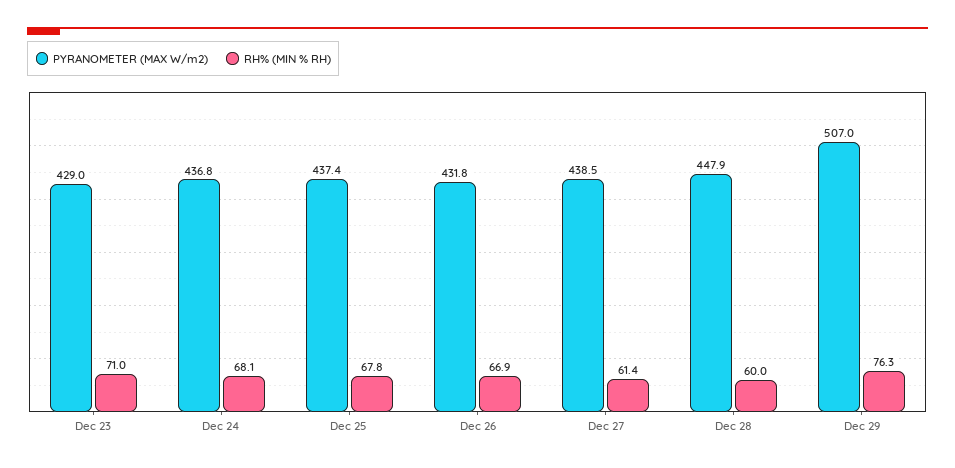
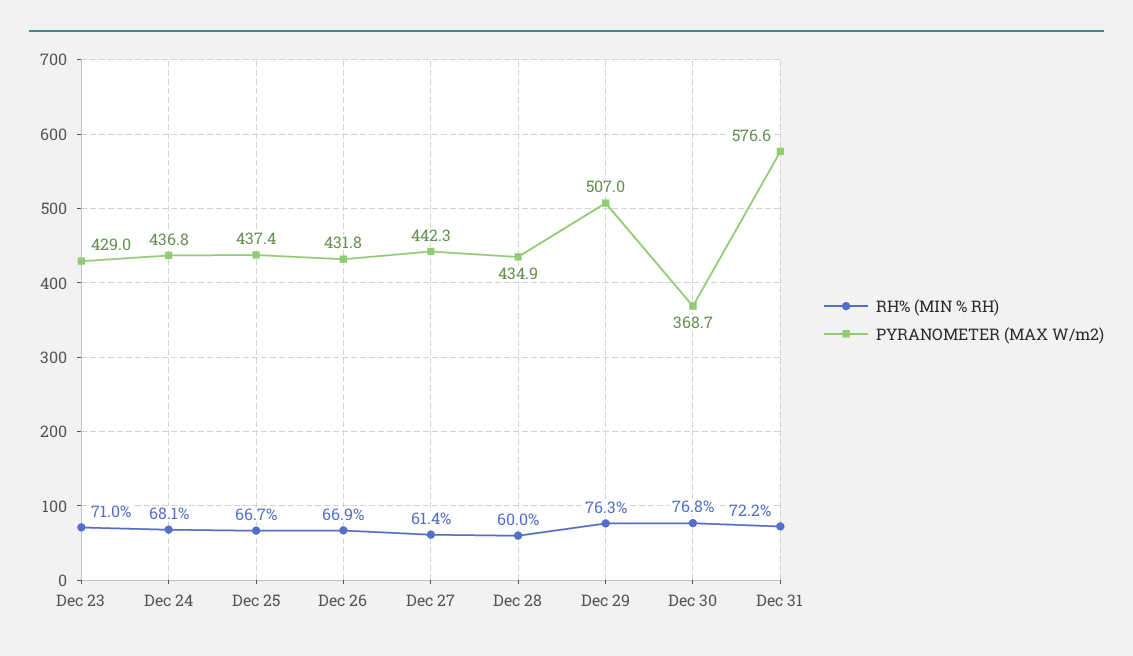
RH% (MIN % RH), Dec 25: 67.8 -> 66.7
PYRANOMETER (MAX W/m2), Dec 27: 438.5 -> 442.3
PYRANOMETER (MAX W/m2), Dec 28: 447.9 -> 434.9
RH% (MIN % RH), Dec 30: none -> 76.8
PYRANOMETER (MAX W/m2), Dec 30: none -> 368.7
RH% (MIN % RH), Dec 31: none -> 72.2
PYRANOMETER (MAX W/m2), Dec 31: none -> 576.6

